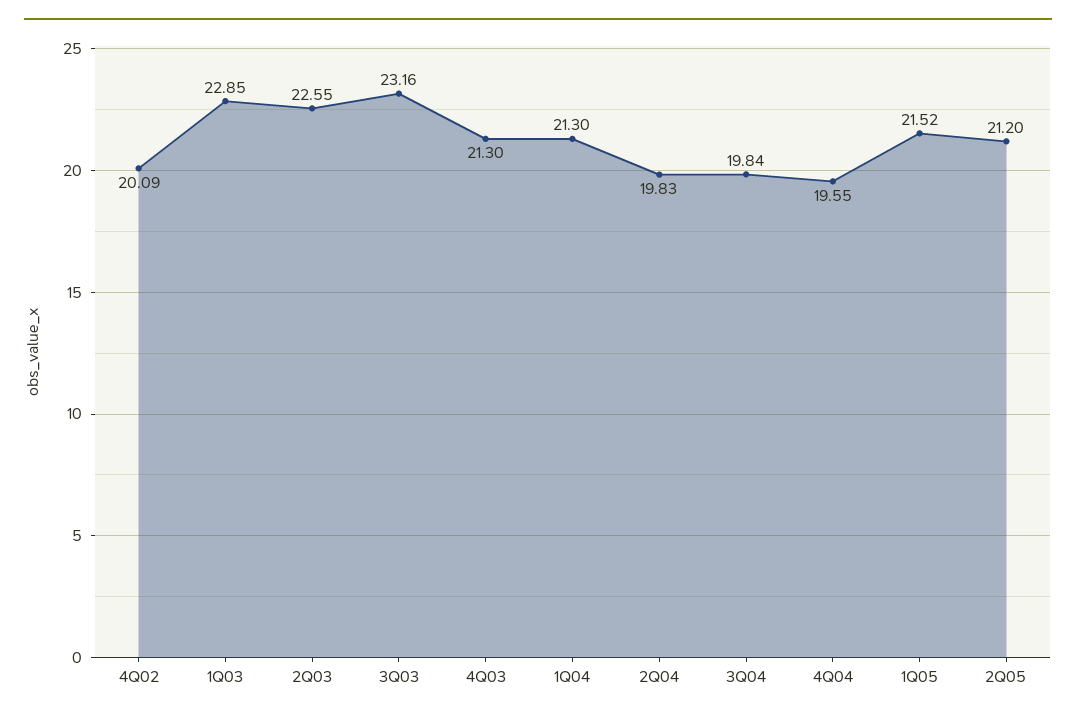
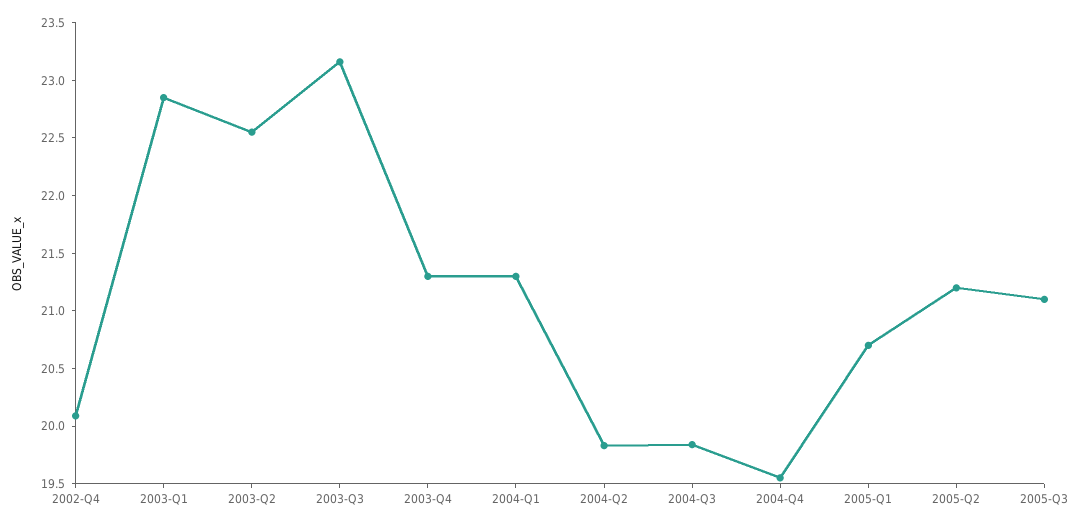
1Q05: 21.52 -> 20.7
2005-Q3: none -> 21.1

